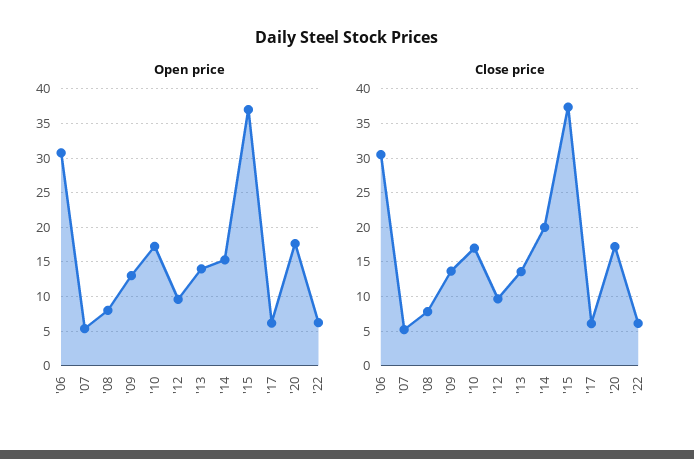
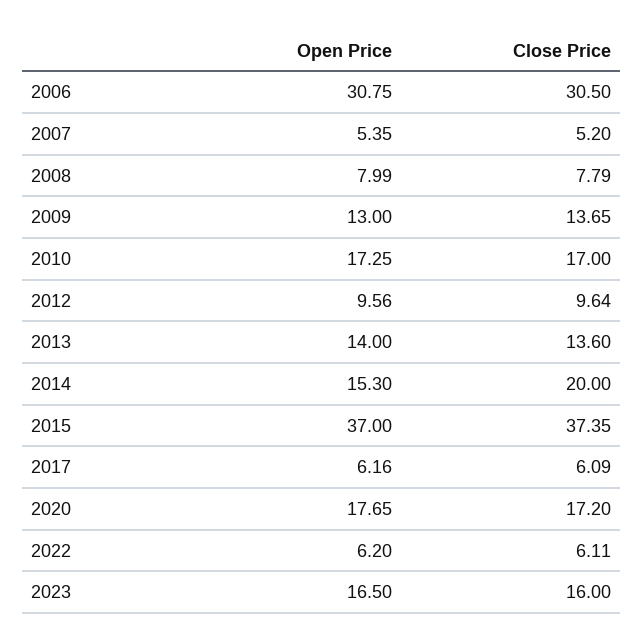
Open price, 2023: none -> 16.5
Close price, 2023: none -> 16

